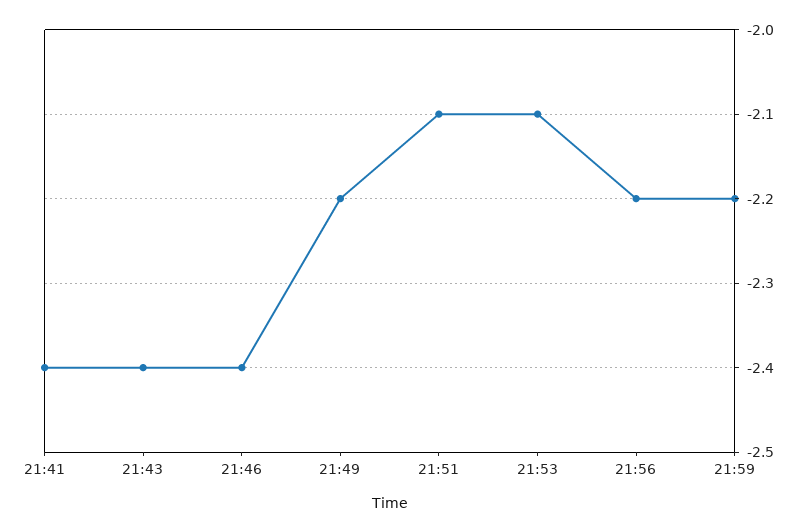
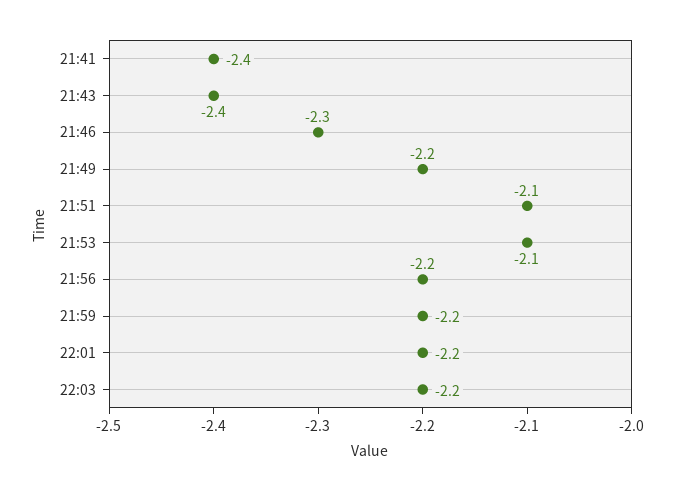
21:46: -2.4 -> -2.3
22:01: none -> -2.2
22:03: none -> -2.2

